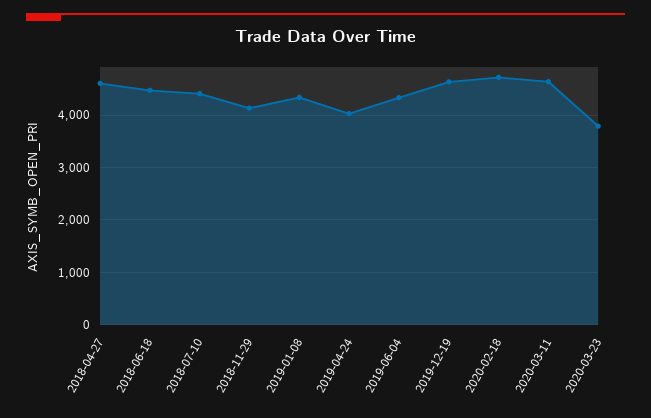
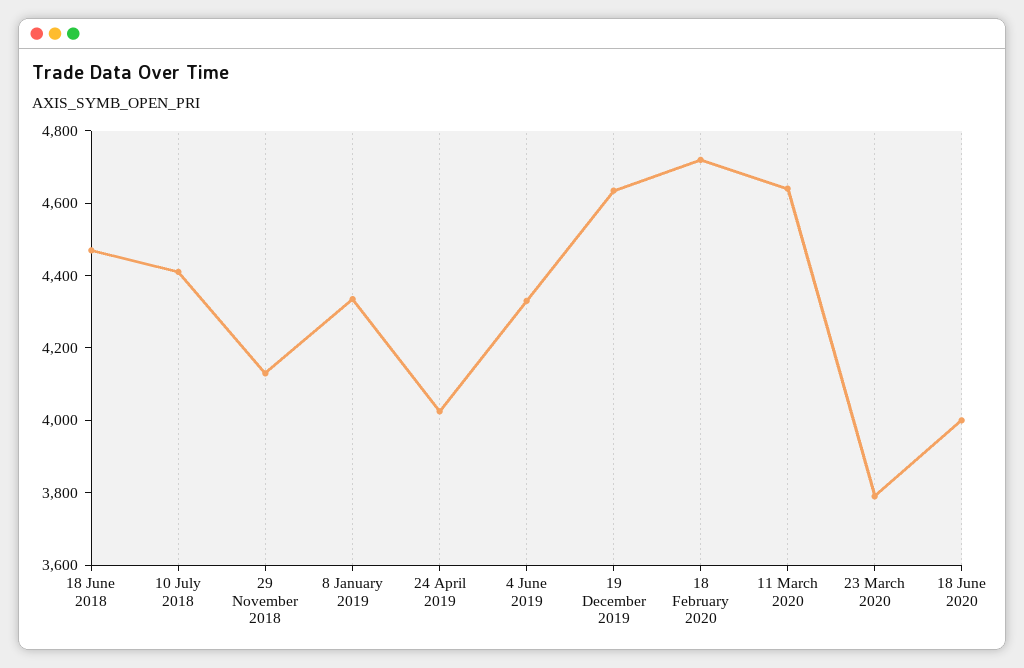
2018-04-27: 4600 -> none
18 June 2020: none -> 4000

